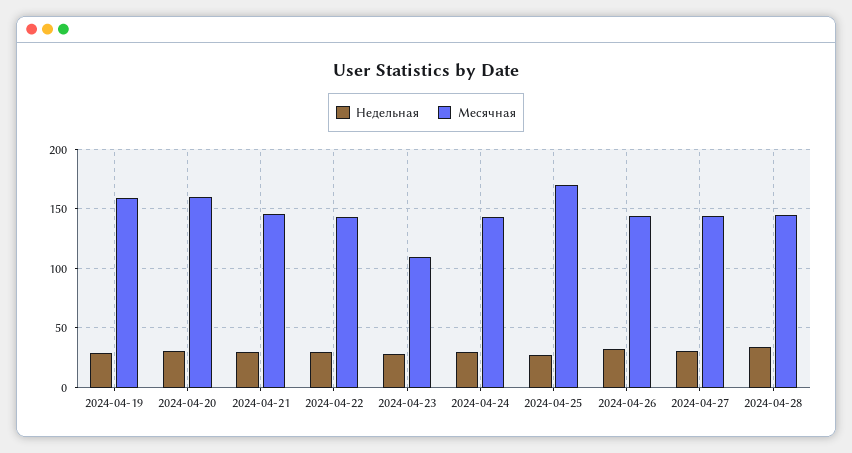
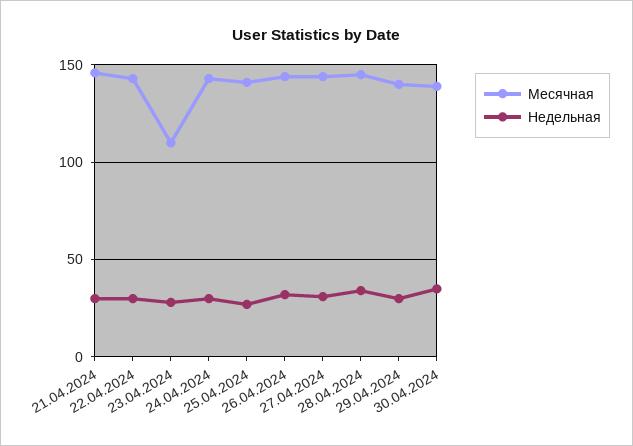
Недельная, 2024-04-19: 30 -> none
Месячная, 2024-04-19: 160 -> none
Недельная, 2024-04-20: 30 -> none
Месячная, 2024-04-20: 160 -> none
Месячная, 2024-04-25: 170 -> 140
Месячная, 29.04.2024: none -> 140
Недельная, 29.04.2024: none -> 30
Месячная, 30.04.2024: none -> 140
Недельная, 30.04.2024: none -> 35

